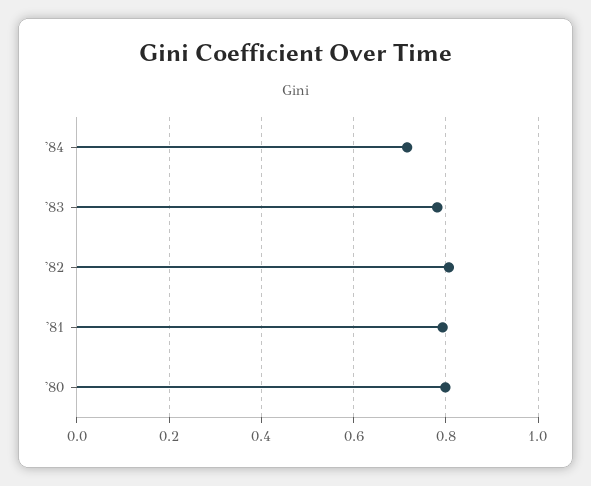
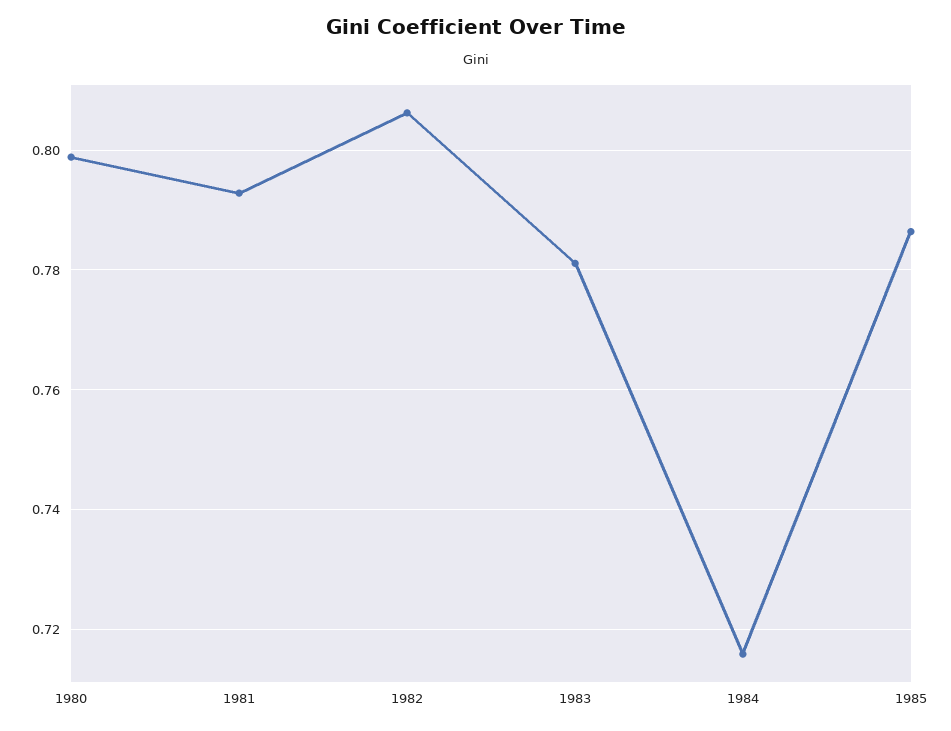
1985: none -> 0.786

